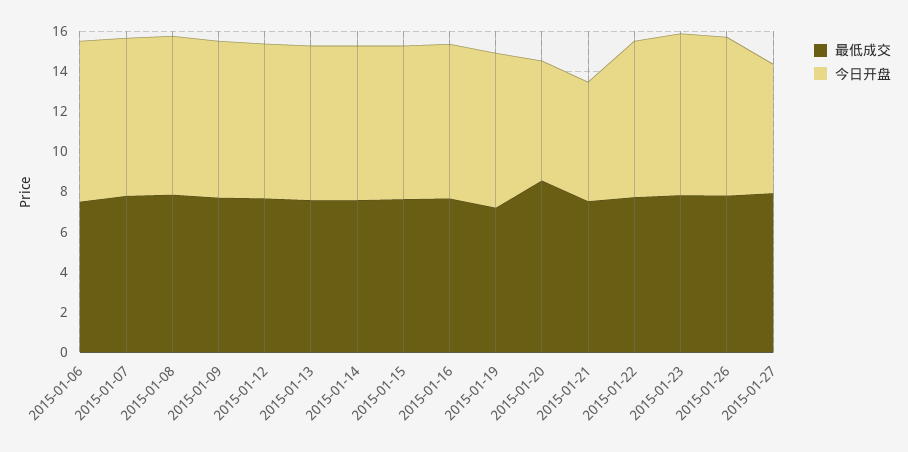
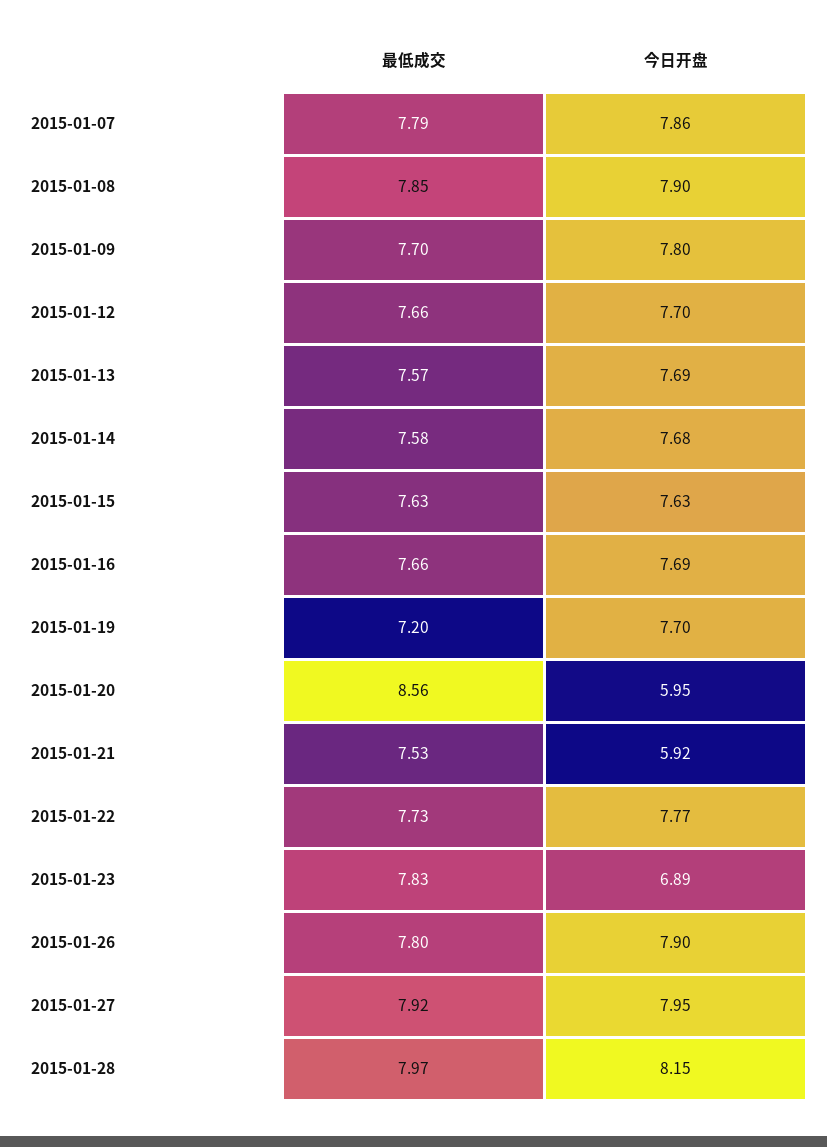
最低成交, 2015-01-06: 7.5 -> none
今日开盘, 2015-01-06: 8 -> none
今日开盘, 2015-01-23: 8 -> 6.89
今日开盘, 2015-01-27: 6.5 -> 7.95
最低成交, 2015-01-28: none -> 7.97
今日开盘, 2015-01-28: none -> 8.15

